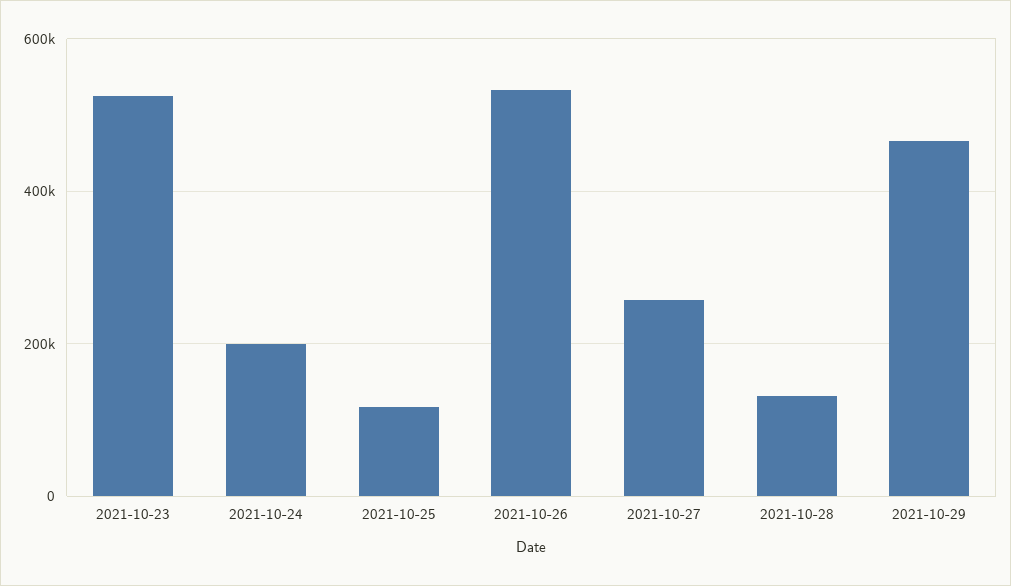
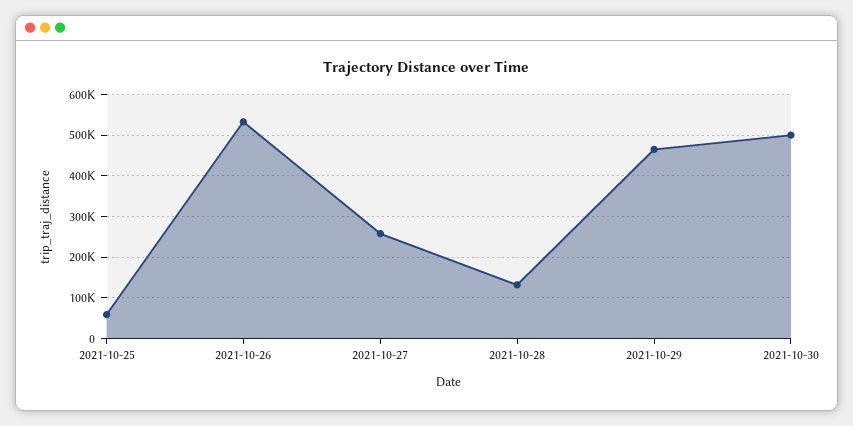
2021-10-23: 520000 -> none
2021-10-24: 200000 -> none
2021-10-25: 120000 -> 60000
2021-10-30: none -> 500000

